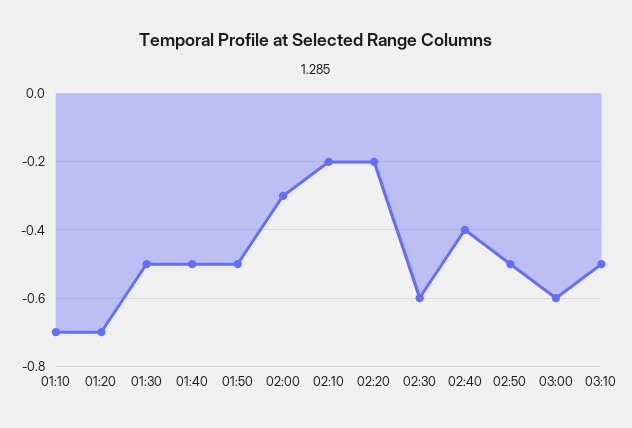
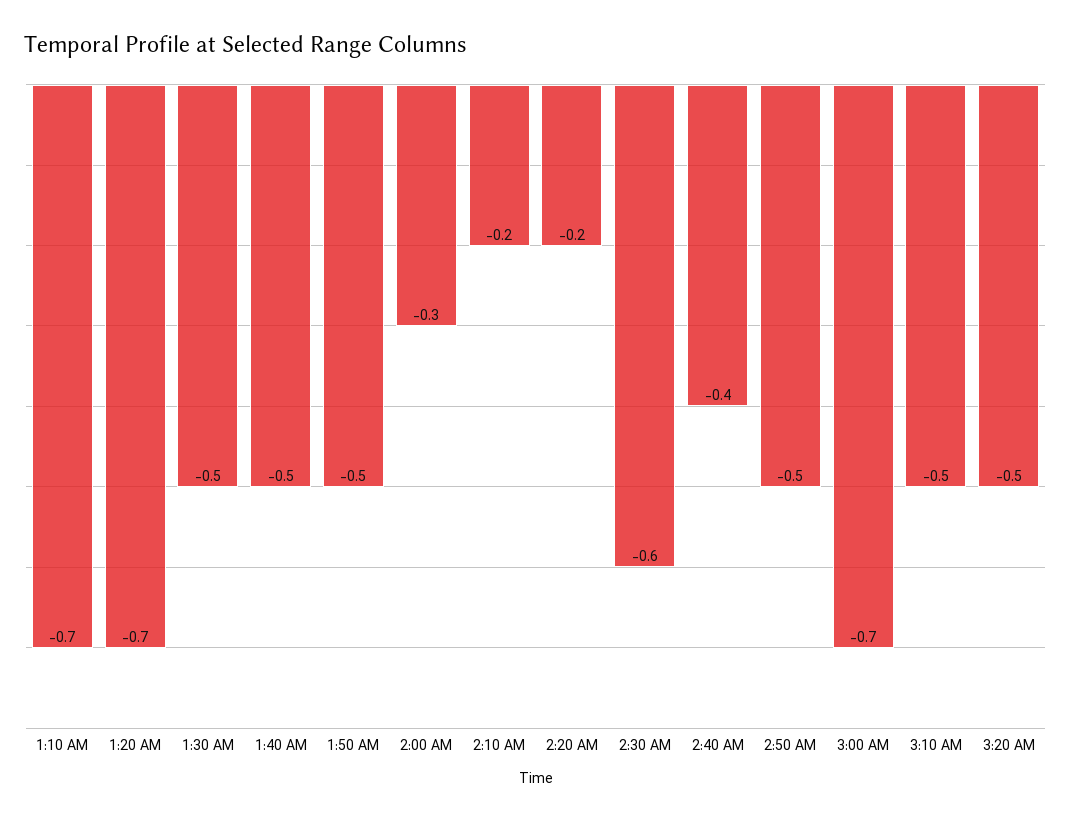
03:00: -0.6 -> -0.7
3:20 AM: none -> -0.5

